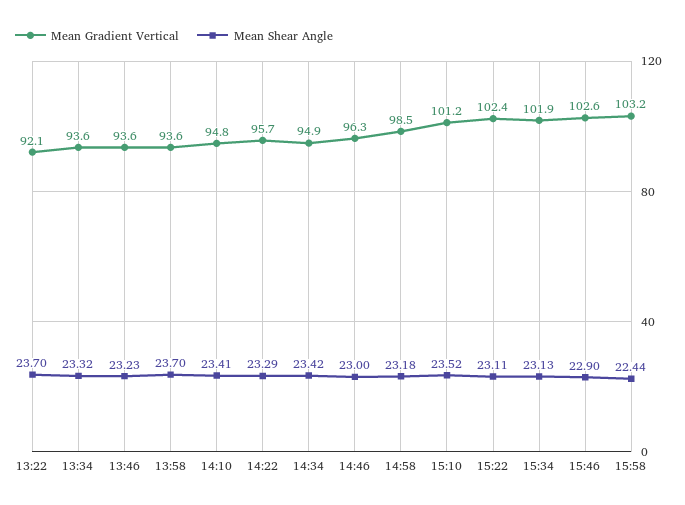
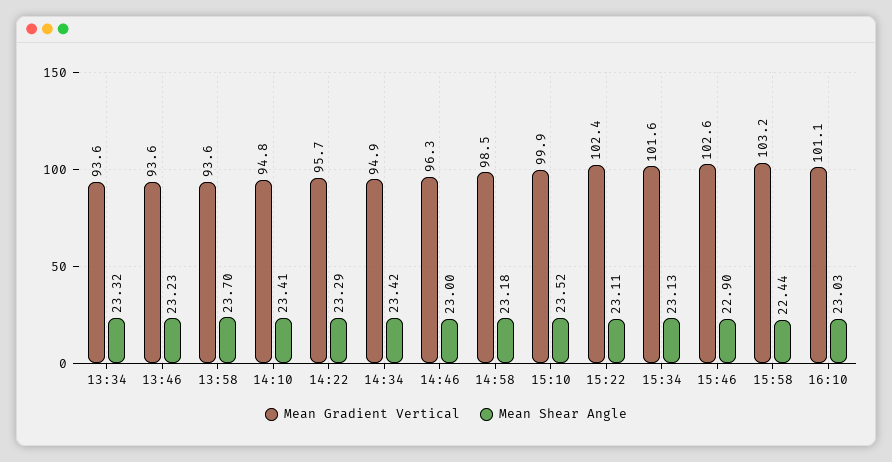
Mean Gradient Vertical, 13:22: 92.1 -> none
Mean Shear Angle, 13:22: 23.7 -> none
Mean Gradient Vertical, 15:10: 101.2 -> 99.9
Mean Gradient Vertical, 15:34: 101.9 -> 101.6
Mean Gradient Vertical, 16:10: none -> 101.1
Mean Shear Angle, 16:10: none -> 23.03

